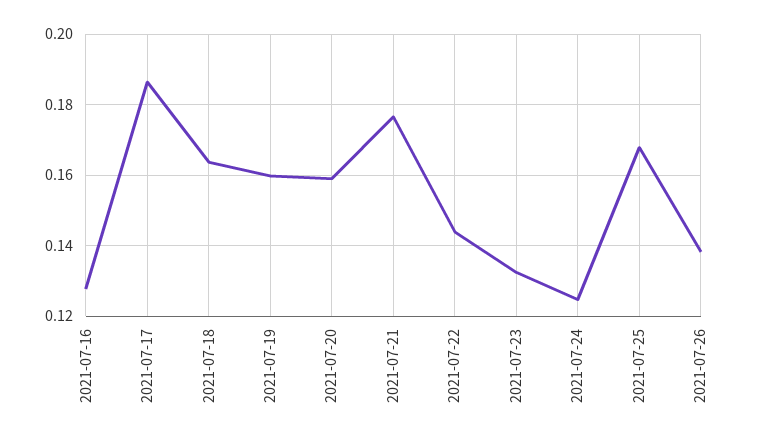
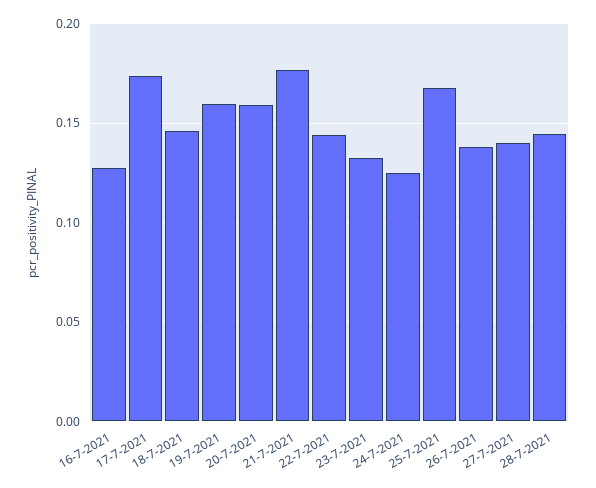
2021-07-17: 0.186 -> 0.175
2021-07-18: 0.164 -> 0.145
27-7-2021: none -> 0.14
28-7-2021: none -> 0.145

